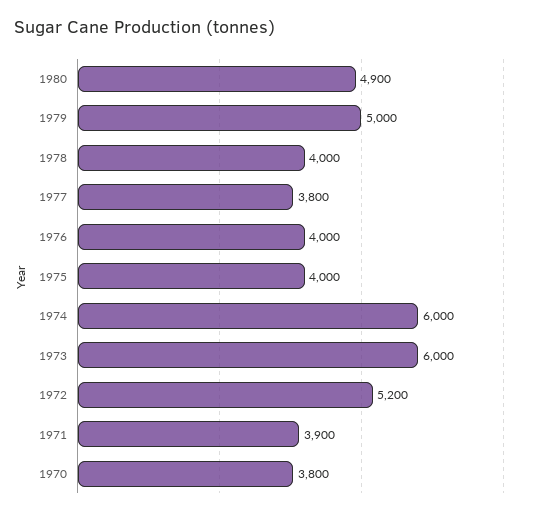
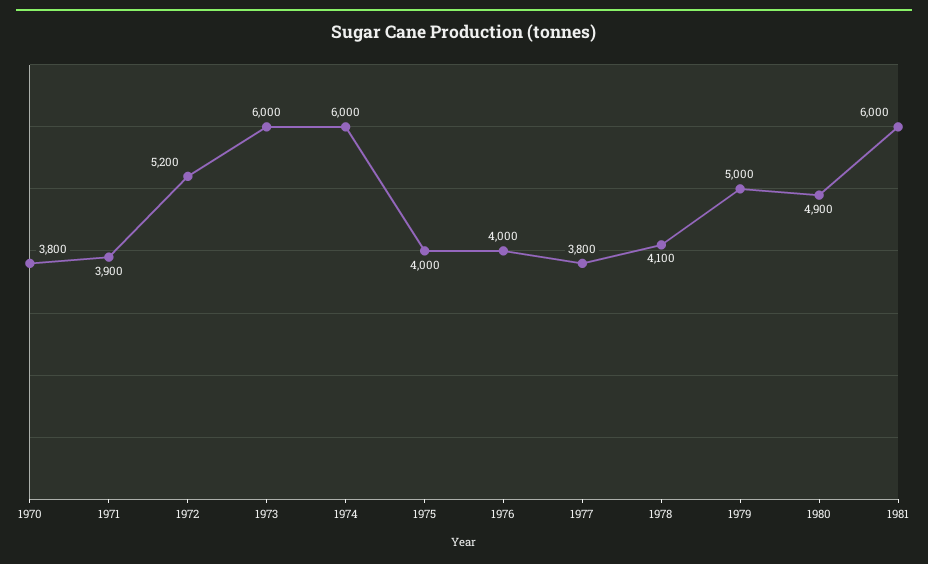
1978: 4000 -> 4100
1981: none -> 6000

